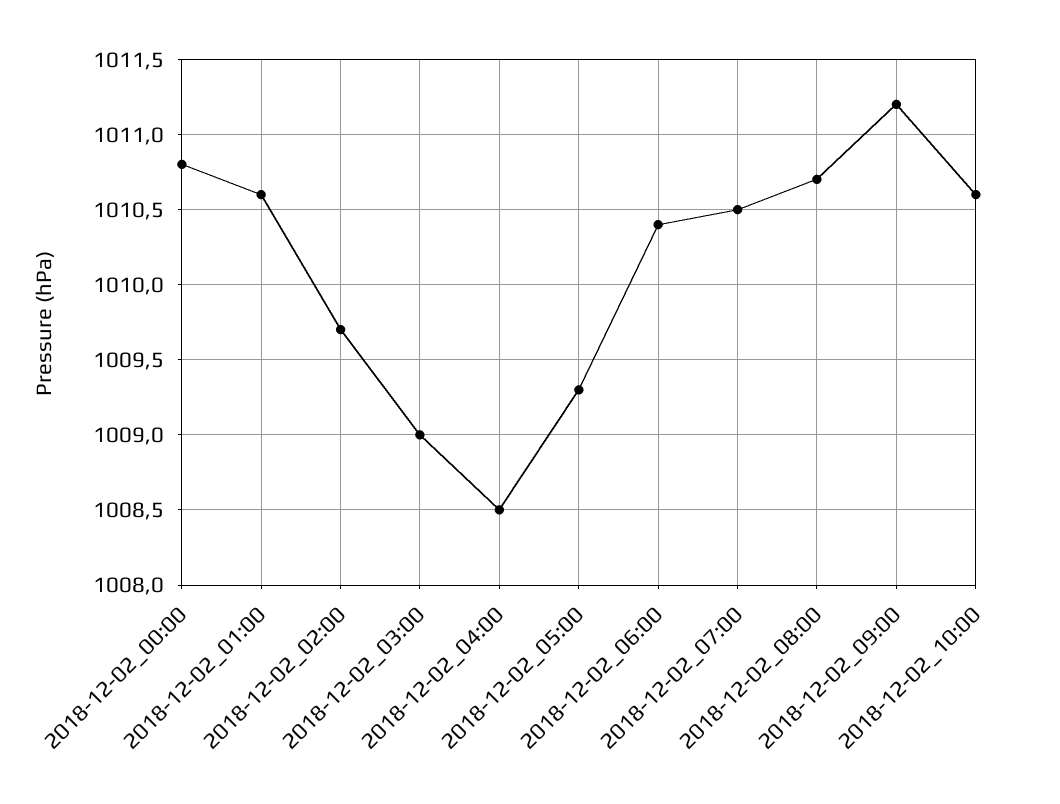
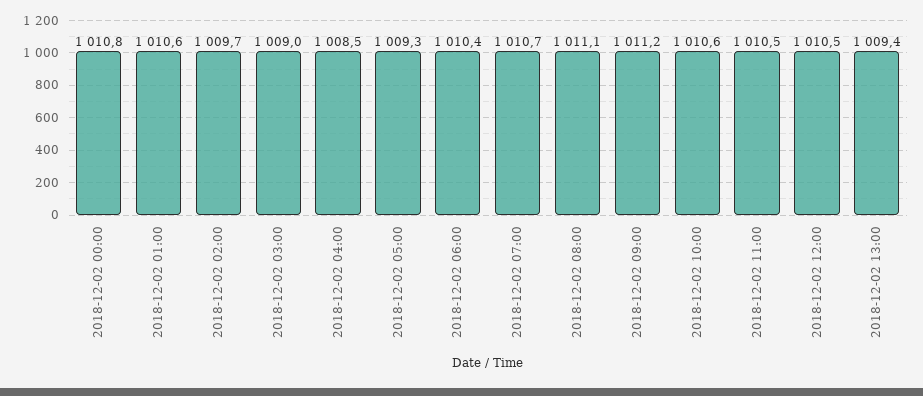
2018-12-02_07:00: 1010.5 -> 1010.7
2018-12-02_08:00: 1010.7 -> 1011.1
2018-12-02 11:00: none -> 1010.5
2018-12-02 12:00: none -> 1010.5
2018-12-02 13:00: none -> 1009.4

